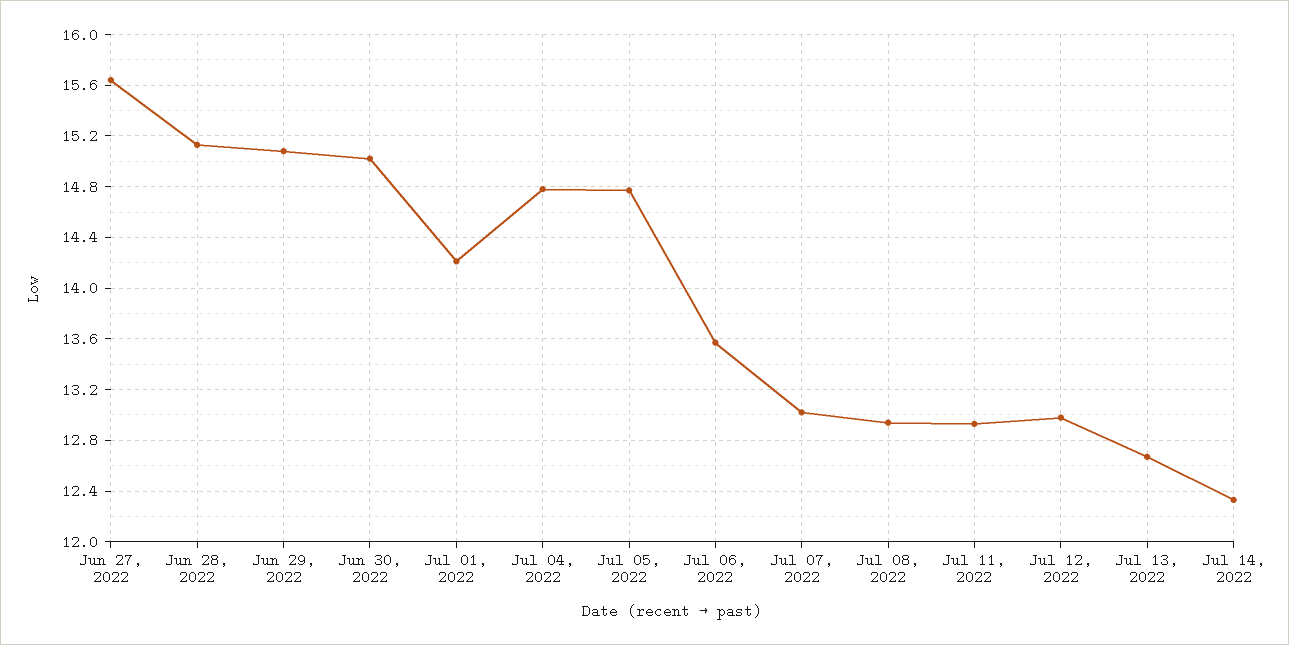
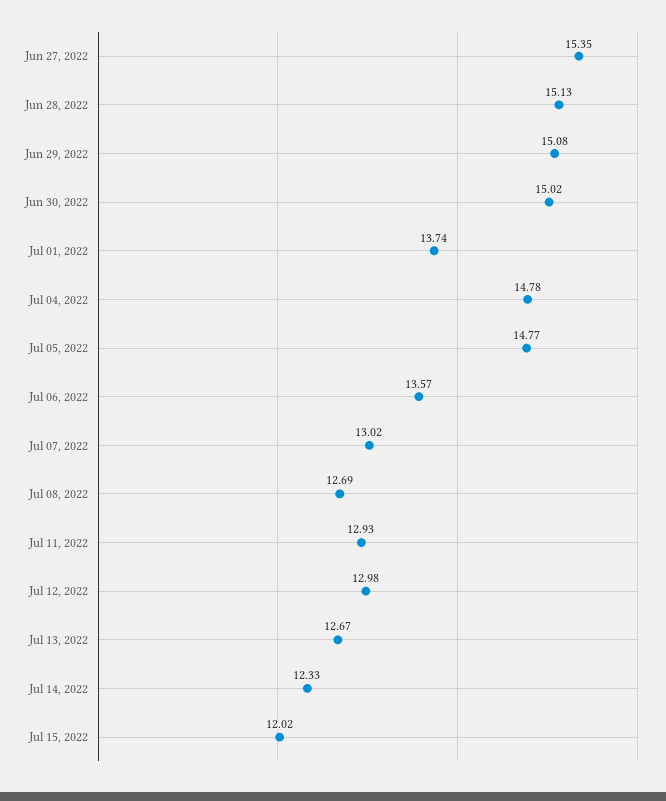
Jun 27, 2022: 15.65 -> 15.35
Jul 01, 2022: 14.2 -> 13.74
Jul 08, 2022: 12.95 -> 12.69
Jul 15, 2022: none -> 12.02

